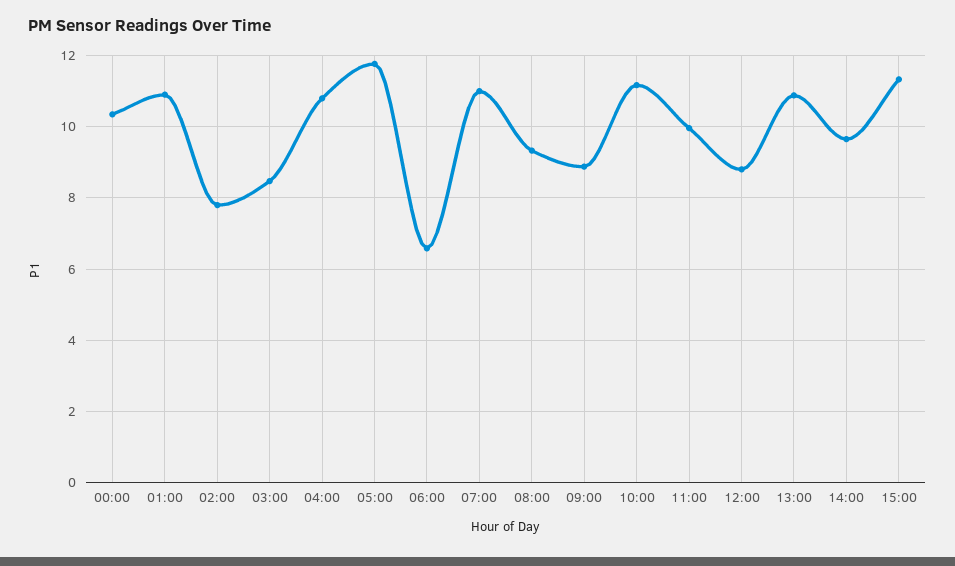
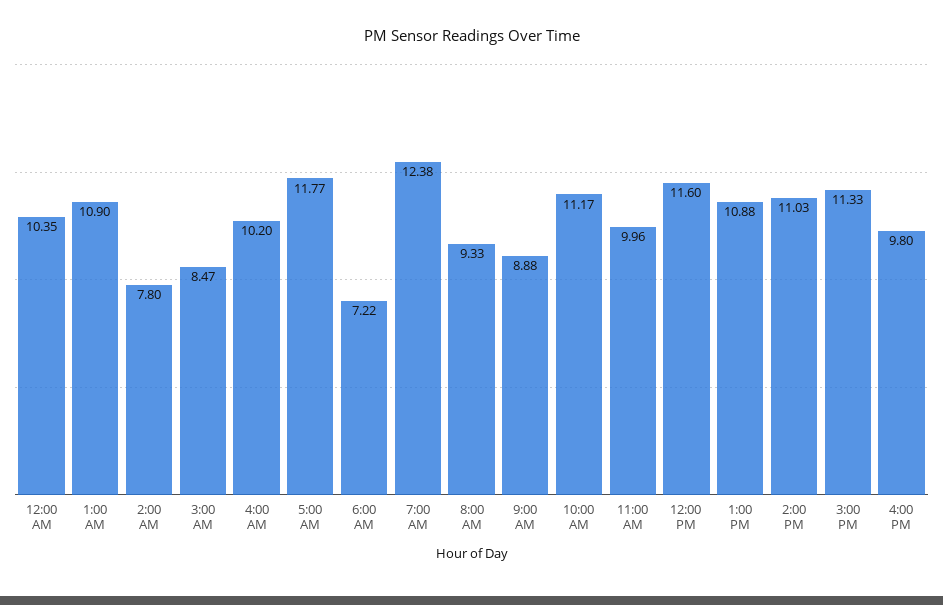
04:00: 10.8 -> 10.2
06:00: 6.6 -> 7.22
07:00: 11 -> 12.38
12:00: 8.8 -> 11.6
14:00: 9.6 -> 11.03
4:00 PM: none -> 9.8

